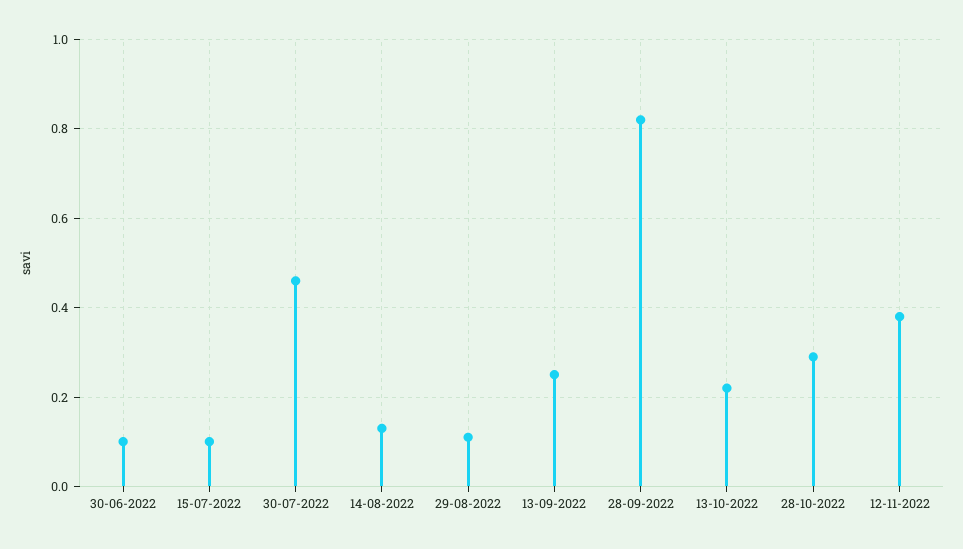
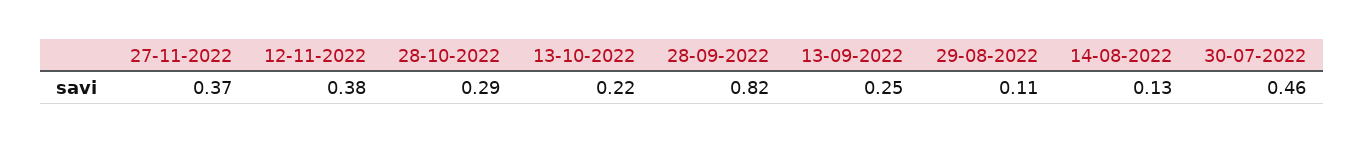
30-06-2022: 0.1 -> none
15-07-2022: 0.1 -> none
27-11-2022: none -> 0.37

